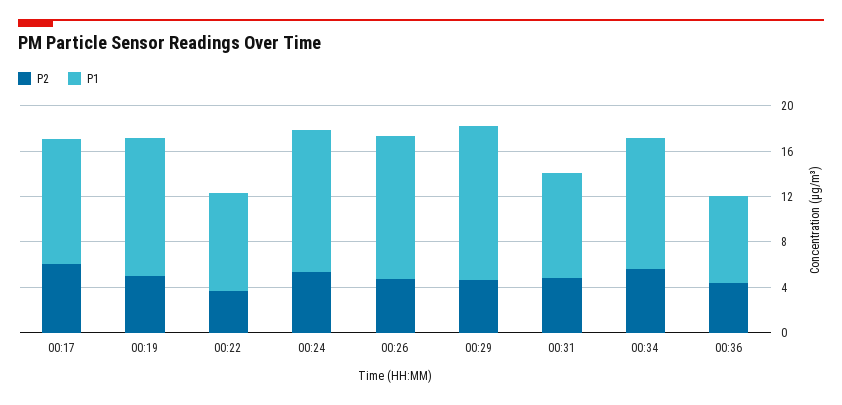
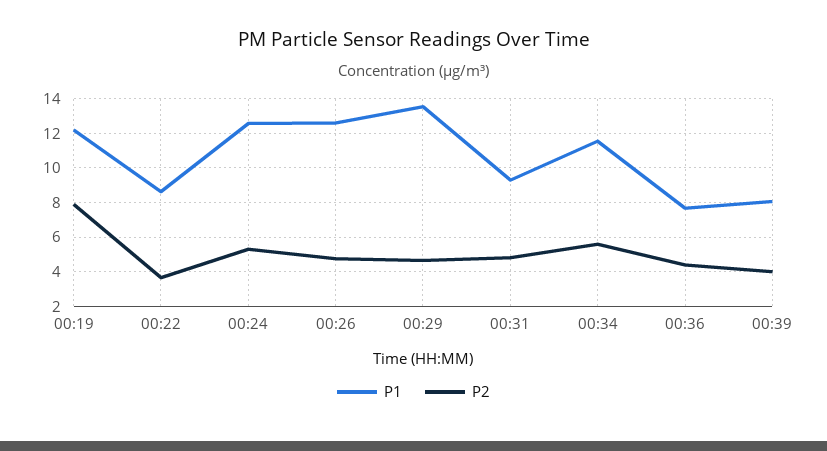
P2, 00:17: 6 -> none
P1, 00:17: 11 -> none
P2, 00:19: 5 -> 8
P1, 00:39: none -> 8
P2, 00:39: none -> 4

